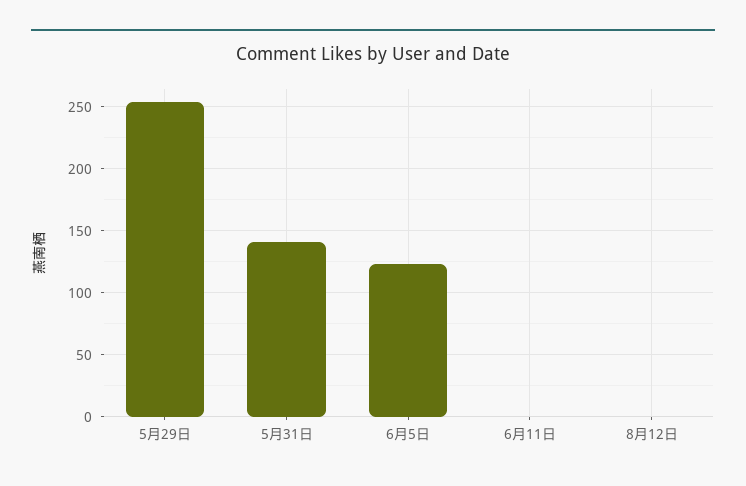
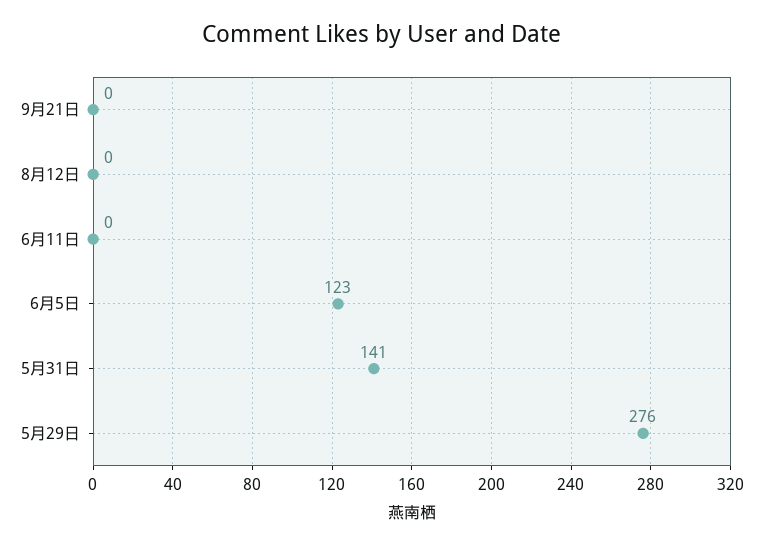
5月29日: 255 -> 276
9月21日: none -> 0

